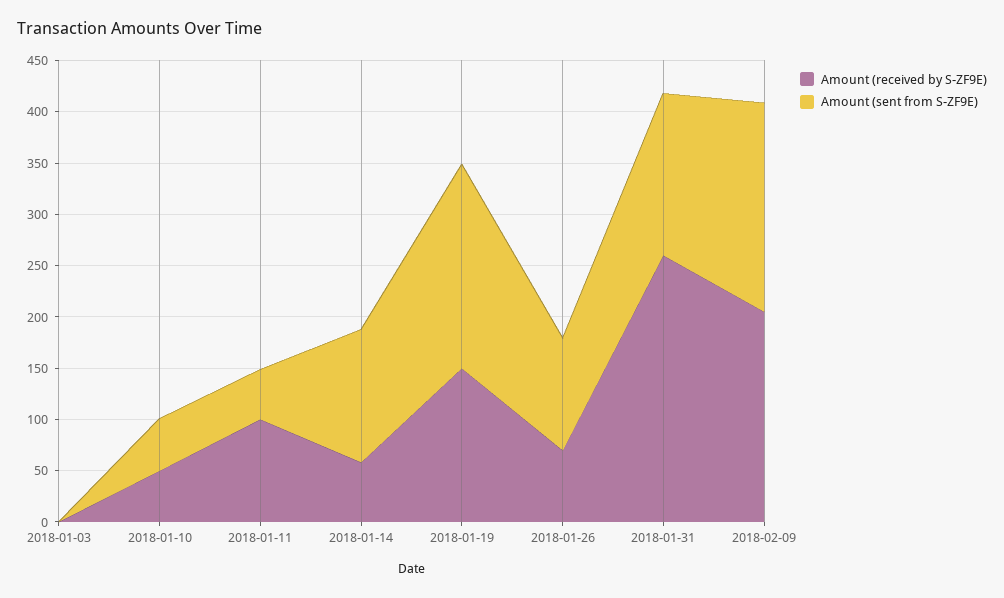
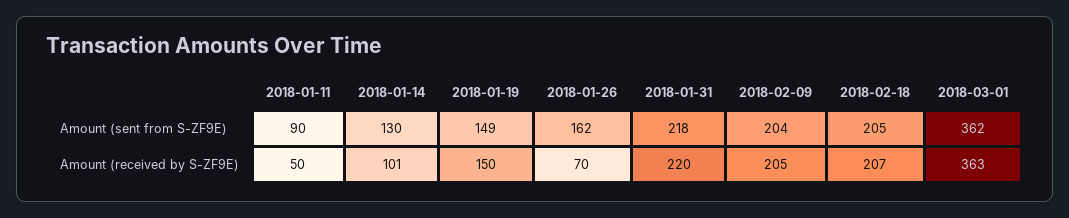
Amount (received by S-ZF9E), 2018-01-03: 0 -> none
Amount (sent from S-ZF9E), 2018-01-03: 0 -> none
Amount (received by S-ZF9E), 2018-01-10: 50 -> none
Amount (sent from S-ZF9E), 2018-01-10: 50 -> none
Amount (received by S-ZF9E), 2018-01-11: 100 -> 50
Amount (sent from S-ZF9E), 2018-01-11: 50 -> 90
Amount (received by S-ZF9E), 2018-01-14: 60 -> 101
Amount (sent from S-ZF9E), 2018-01-19: 200 -> 149
Amount (sent from S-ZF9E), 2018-01-26: 110 -> 162
Amount (received by S-ZF9E), 2018-01-31: 260 -> 220
Amount (sent from S-ZF9E), 2018-01-31: 160 -> 218
Amount (sent from S-ZF9E), 2018-02-18: none -> 205
Amount (sent from S-ZF9E), 2018-03-01: none -> 362
Amount (received by S-ZF9E), 2018-02-18: none -> 207
Amount (received by S-ZF9E), 2018-03-01: none -> 363

